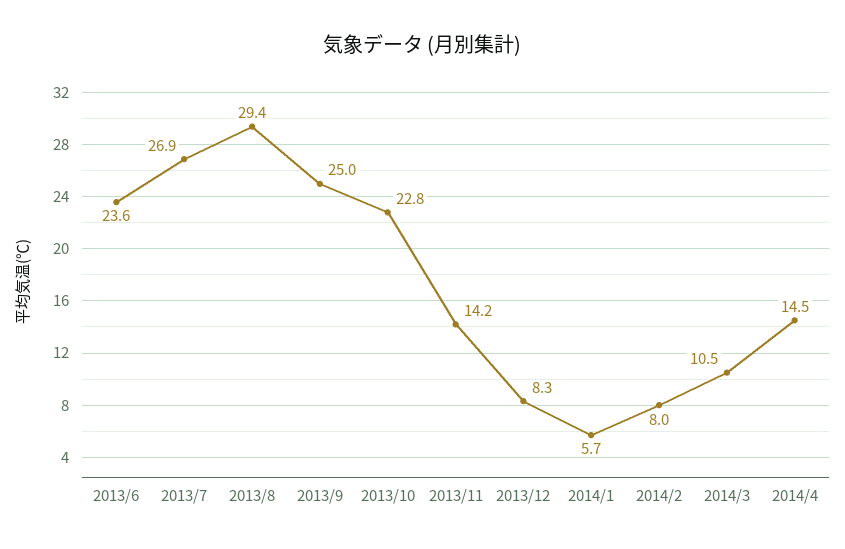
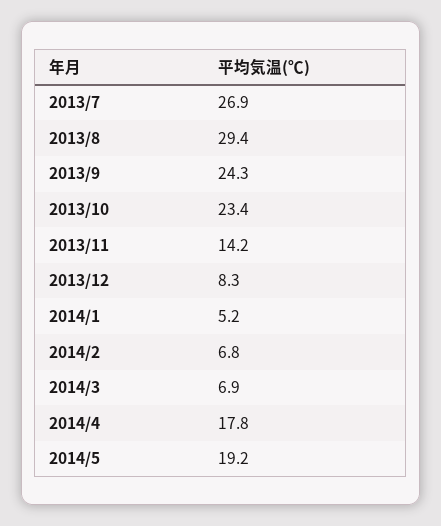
2013/6: 23.6 -> none
2013/9: 25 -> 24.3
2013/10: 22.8 -> 23.4
2014/1: 5.7 -> 5.2
2014/2: 8 -> 6.8
2014/3: 10.5 -> 6.9
2014/4: 14.5 -> 17.8
2014/5: none -> 19.2

